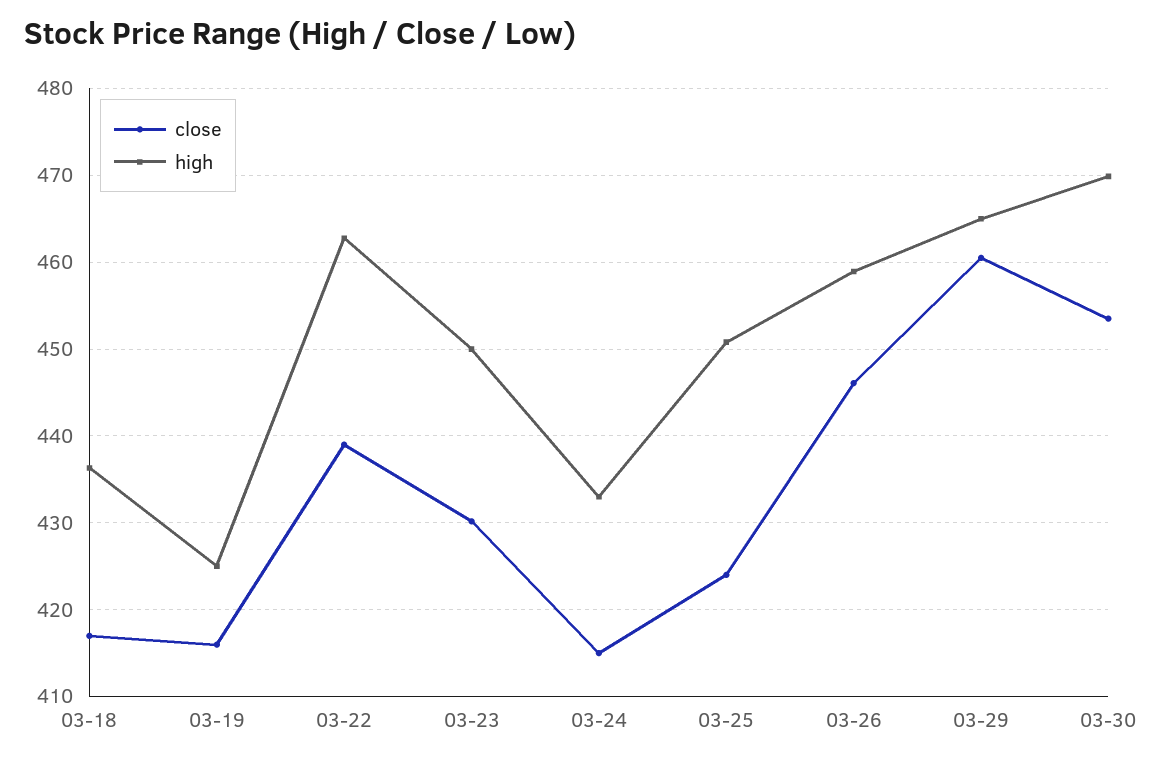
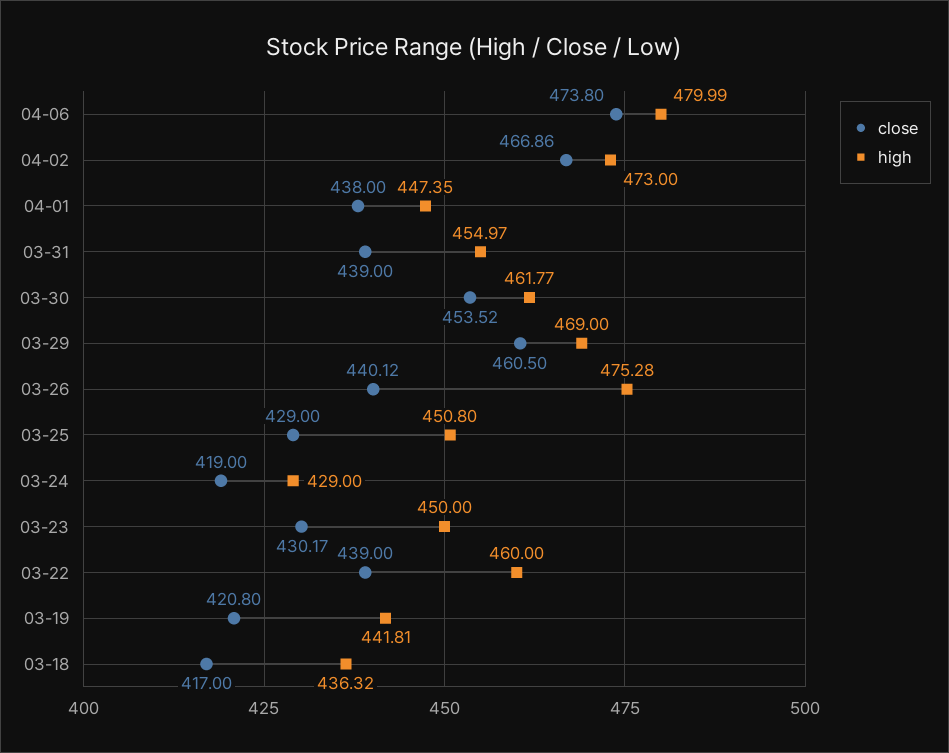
close, 03-19: 416 -> 420.8
high, 03-19: 425 -> 441.81
high, 03-22: 463 -> 460
close, 03-24: 415 -> 419
high, 03-24: 433 -> 429
close, 03-25: 424 -> 429
close, 03-26: 446 -> 440.12
high, 03-26: 459 -> 475.28
high, 03-29: 465 -> 469
high, 03-30: 470 -> 461.77
close, 04-06: none -> 473.8
high, 04-06: none -> 479.99
close, 04-02: none -> 466.86
high, 04-02: none -> 473
close, 04-01: none -> 438
high, 04-01: none -> 447.35
close, 03-31: none -> 439
high, 03-31: none -> 454.97

